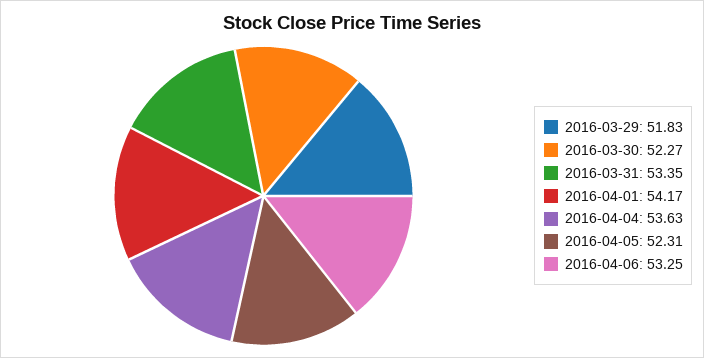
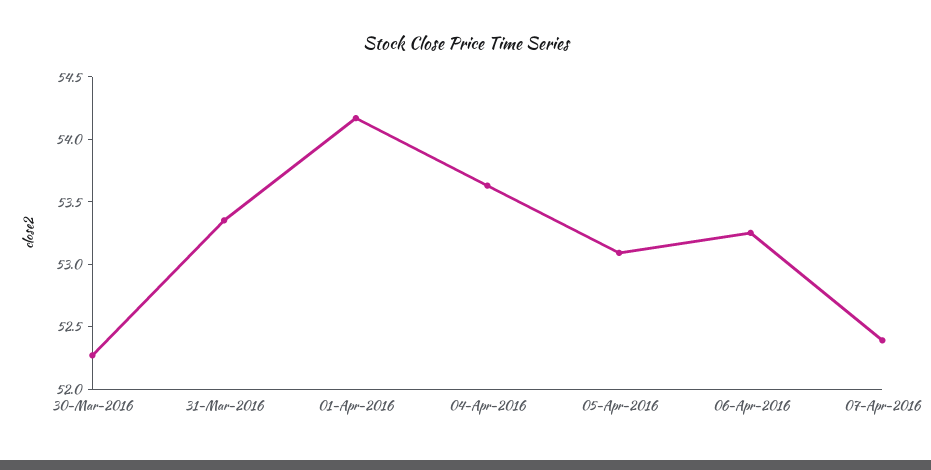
2016-03-29: 51.83 -> none
2016-04-05: 52.31 -> 53.1
07-Apr-2016: none -> 52.4

